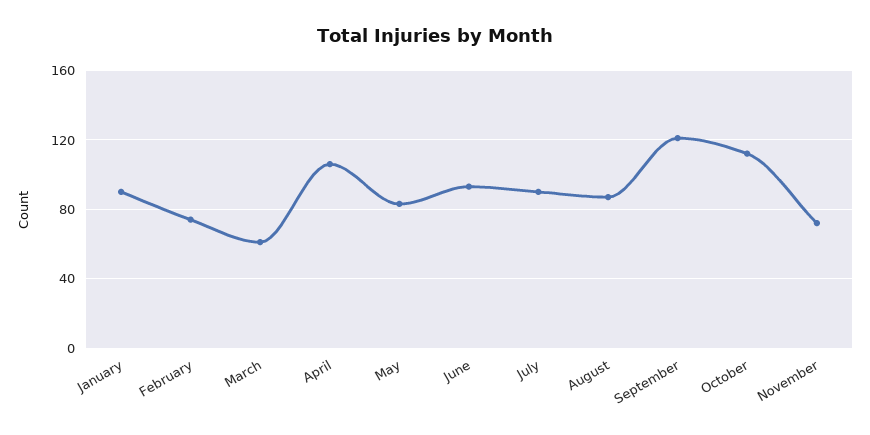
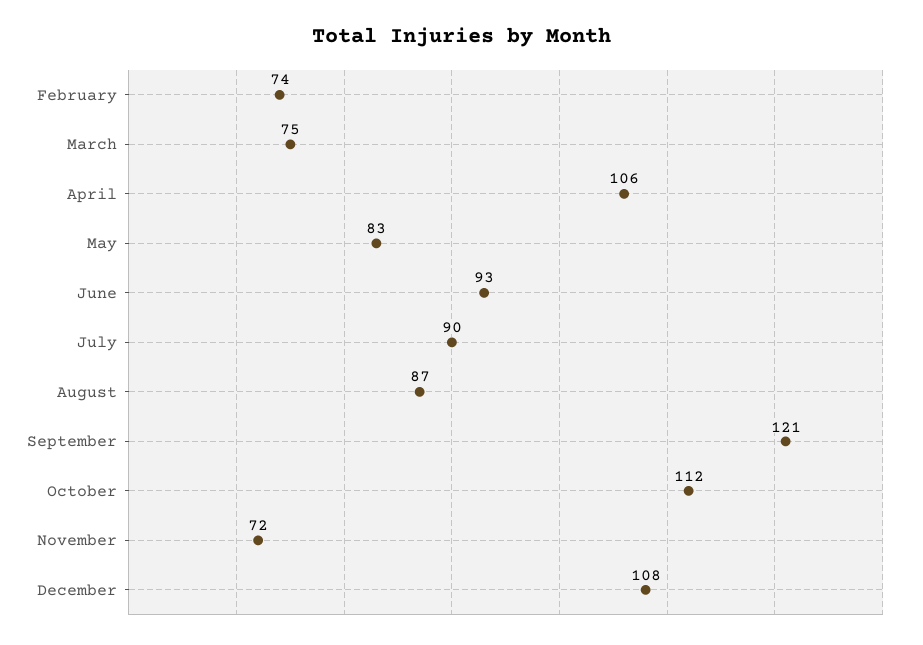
January: 90 -> none
March: 60 -> 75
December: none -> 108

